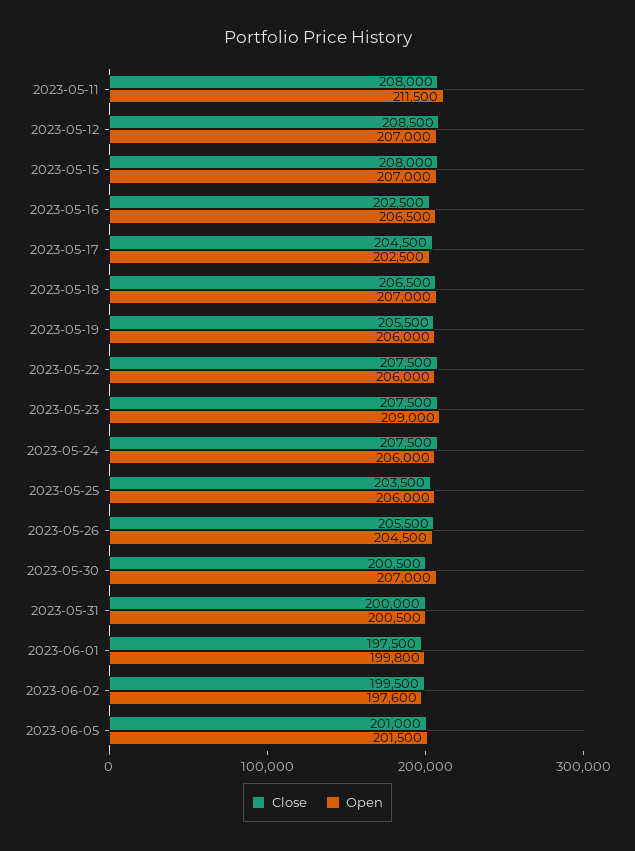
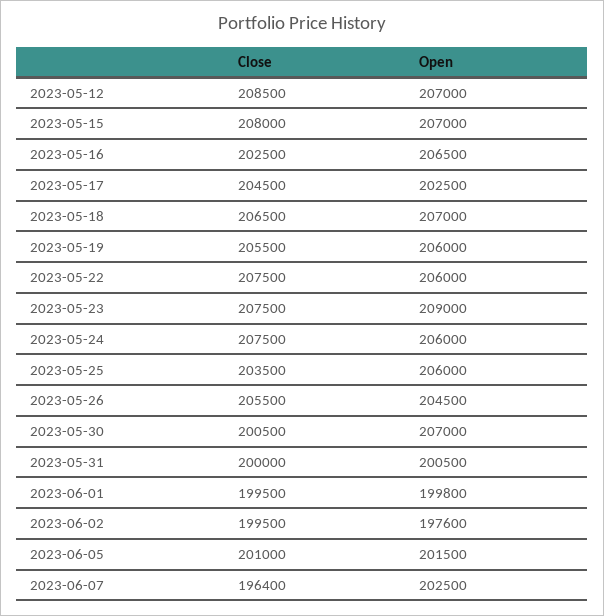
Close, 2023-05-11: 208000 -> none
Open, 2023-05-11: 211500 -> none
Close, 2023-06-01: 197500 -> 199500
Close, 2023-06-07: none -> 196400
Open, 2023-06-07: none -> 202500

